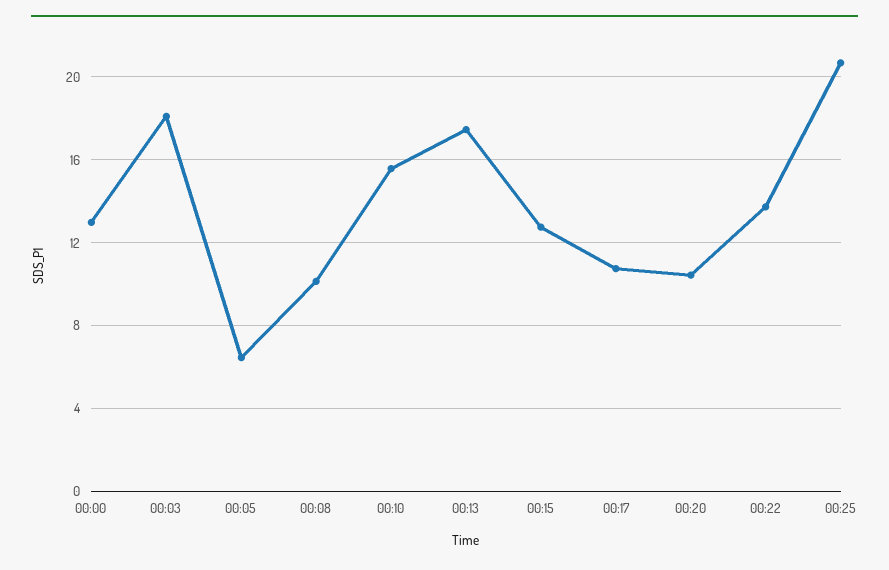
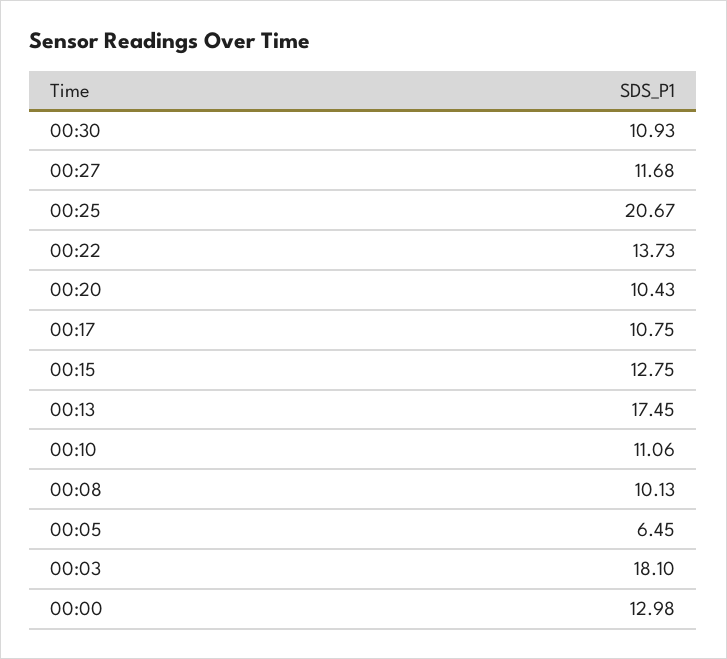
00:10: 15.5 -> 11.06
00:30: none -> 10.93
00:27: none -> 11.68

